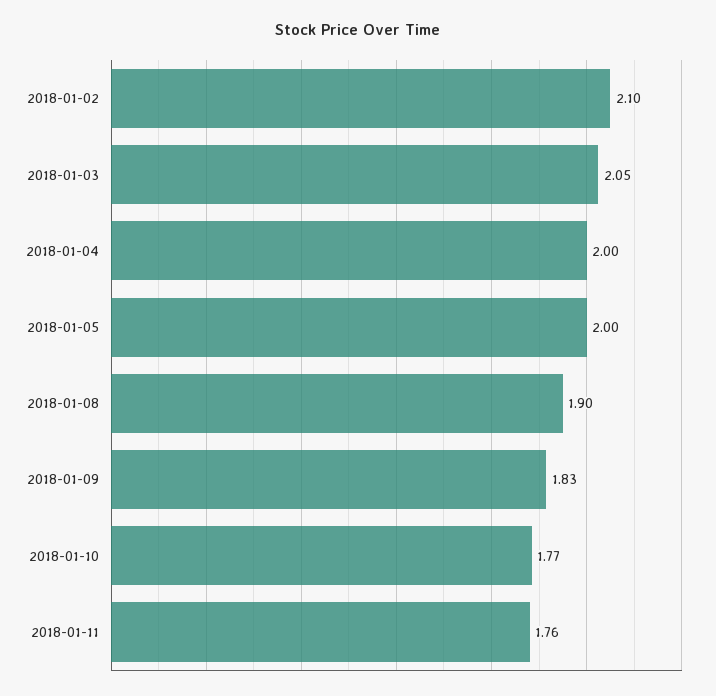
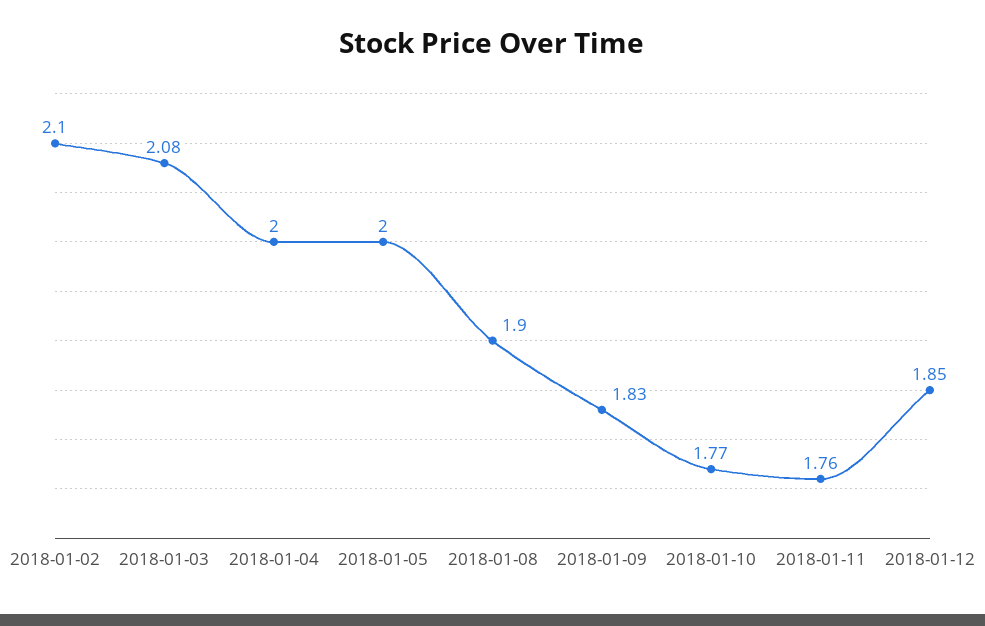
2018-01-03: 2.05 -> 2.08
2018-01-12: none -> 1.85

